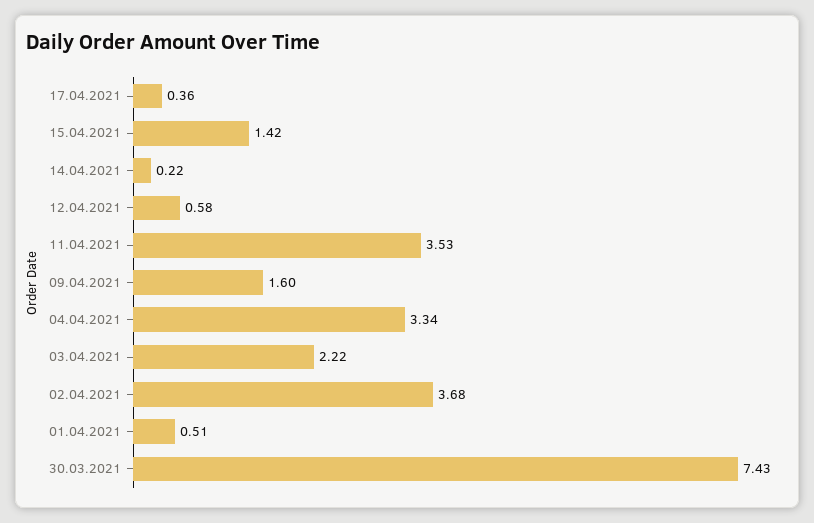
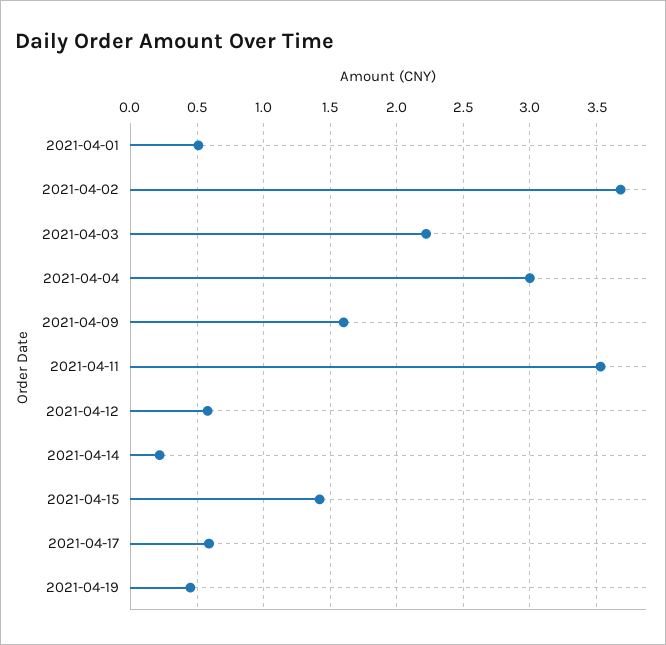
17.04.2021: 0.36 -> 0.6
04.04.2021: 3.34 -> 3
30.03.2021: 7.43 -> none
2021-04-19: none -> 0.45

